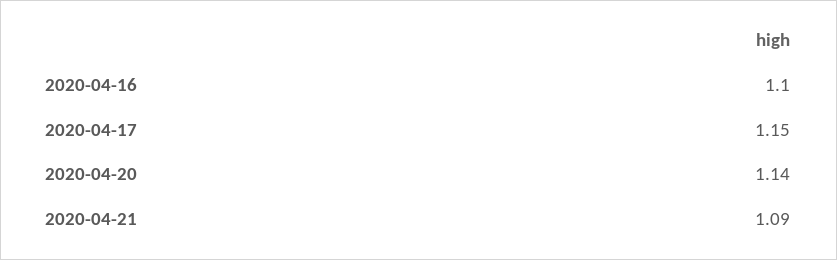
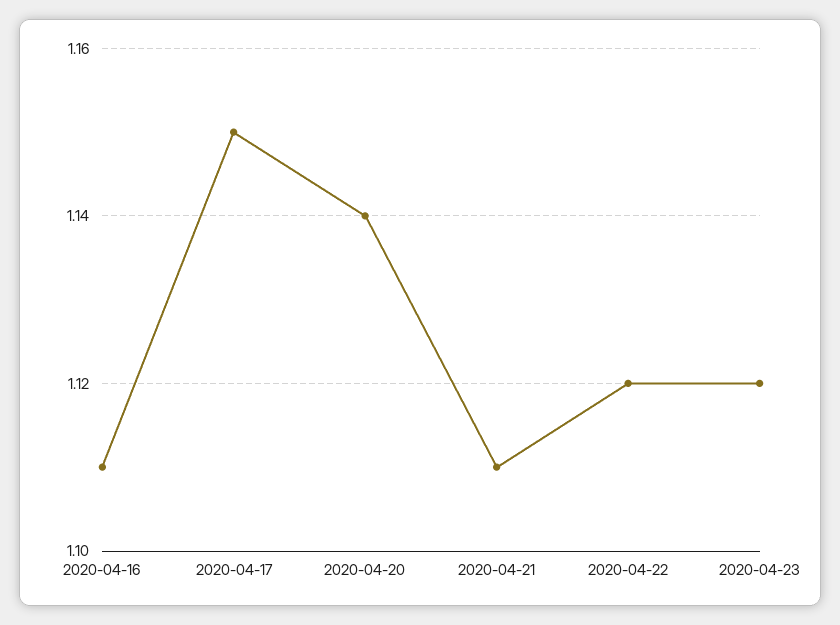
2020-04-16: 1.1 -> 1.11
2020-04-21: 1.09 -> 1.11
2020-04-22: none -> 1.12
2020-04-23: none -> 1.12

